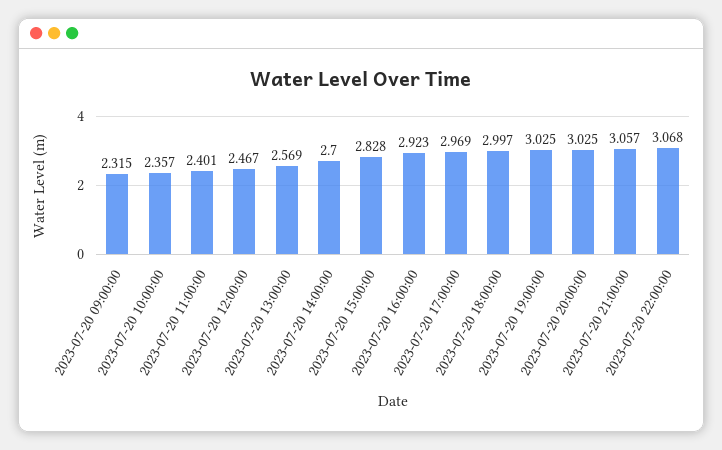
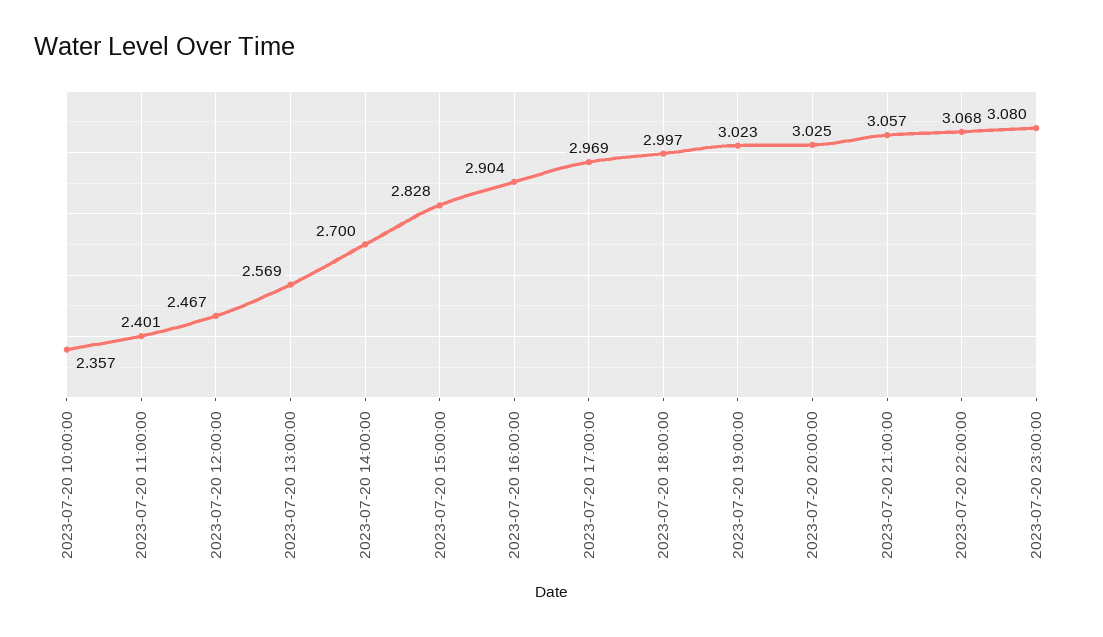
2023-07-20 09:00:00: 2.315 -> none
2023-07-20 16:00:00: 2.923 -> 2.904
2023-07-20 19:00:00: 3.025 -> 3.023
2023-07-20 23:00:00: none -> 3.08

